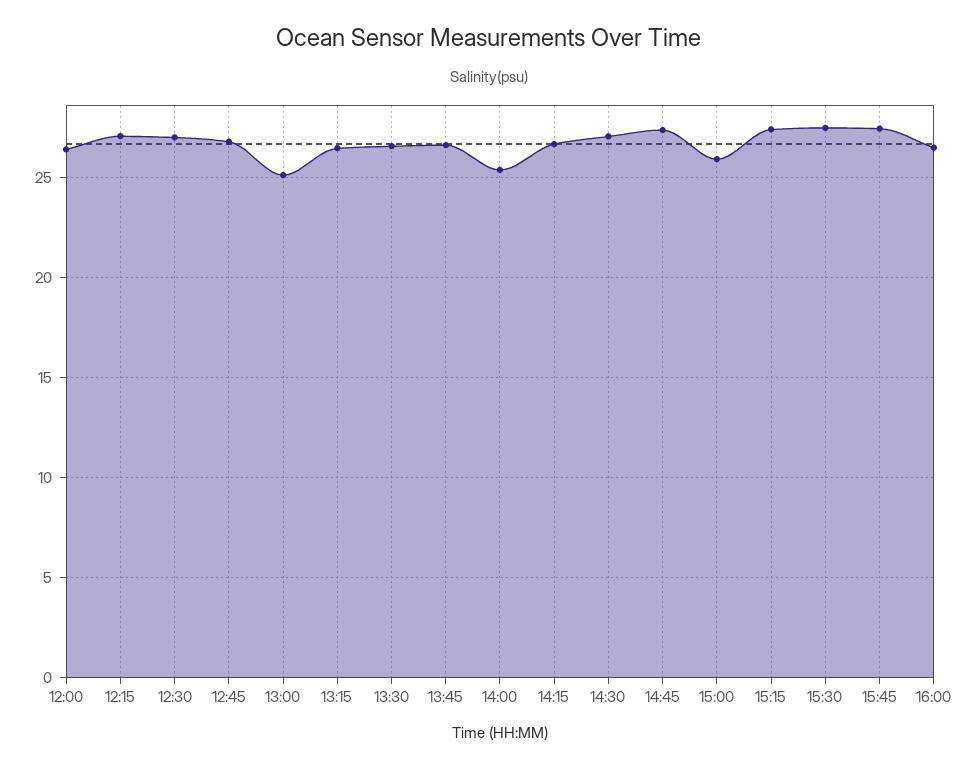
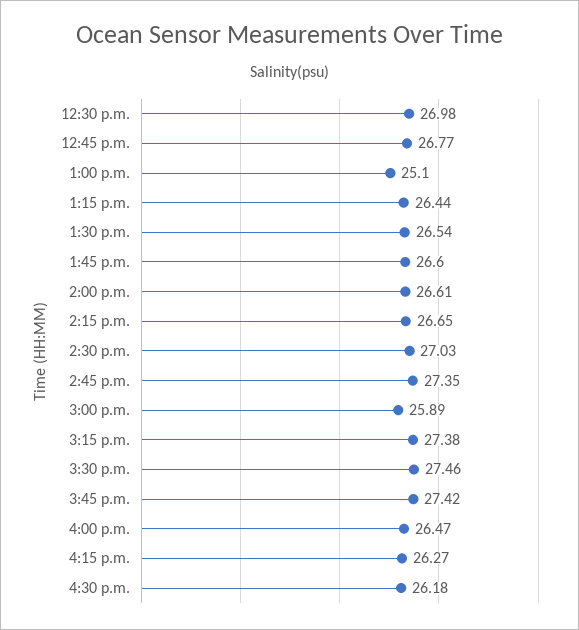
12:00: 26.5 -> none
12:15: 27 -> none
14:00: 25.5 -> 26.61
4:15 p.m.: none -> 26.27
4:30 p.m.: none -> 26.18

